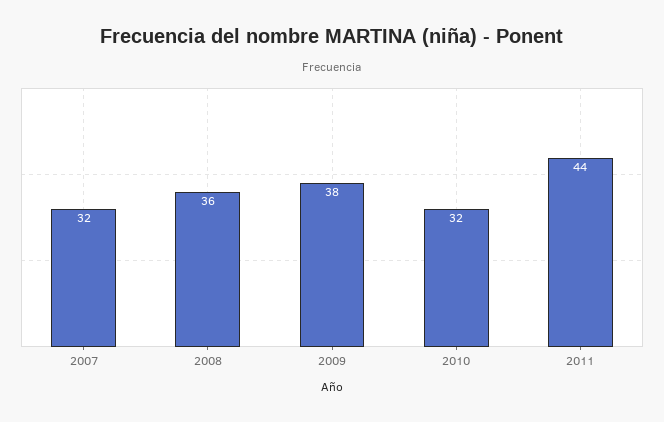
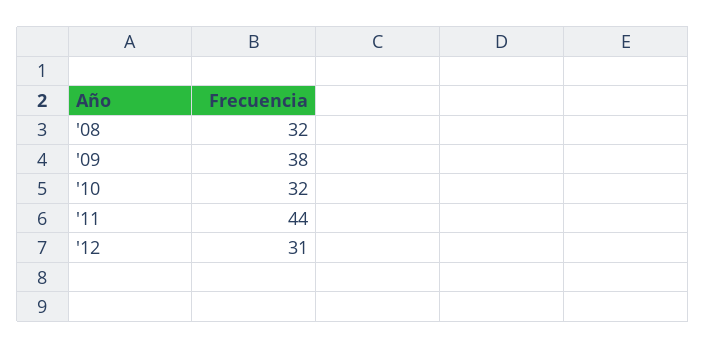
2007: 32 -> none
2008: 36 -> 32
'12: none -> 31

